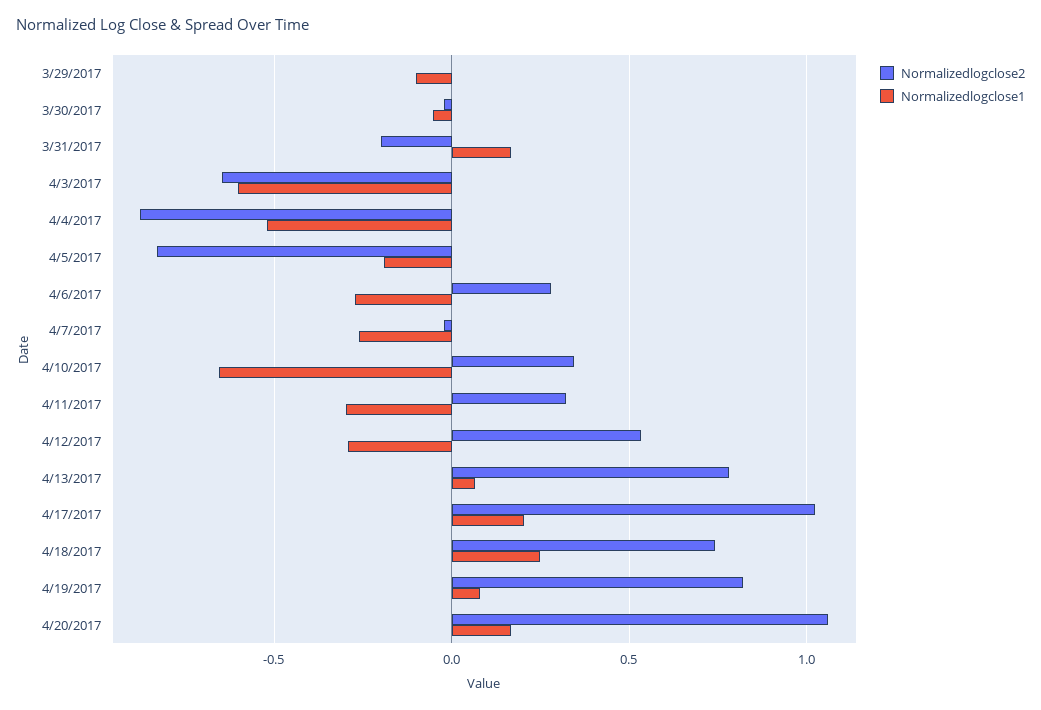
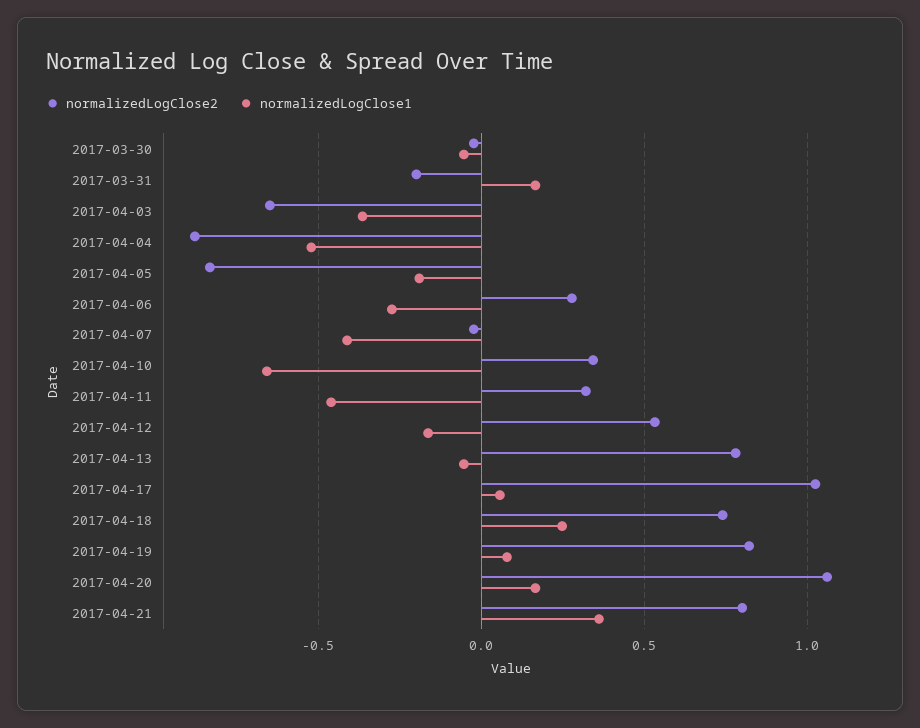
Normalizedlogclose2, 3/29/2017: 0 -> none
Normalizedlogclose1, 3/29/2017: -0.1 -> none
Normalizedlogclose1, 4/3/2017: -0.6 -> -0.35
Normalizedlogclose1, 4/7/2017: -0.25 -> -0.4
Normalizedlogclose1, 4/11/2017: -0.3 -> -0.45
Normalizedlogclose1, 4/12/2017: -0.3 -> -0.15
Normalizedlogclose1, 4/13/2017: 0.05 -> -0.05
Normalizedlogclose1, 4/17/2017: 0.2 -> 0.05
Normalizedlogclose2, 2017-04-21: none -> 0.8
Normalizedlogclose1, 2017-04-21: none -> 0.35

